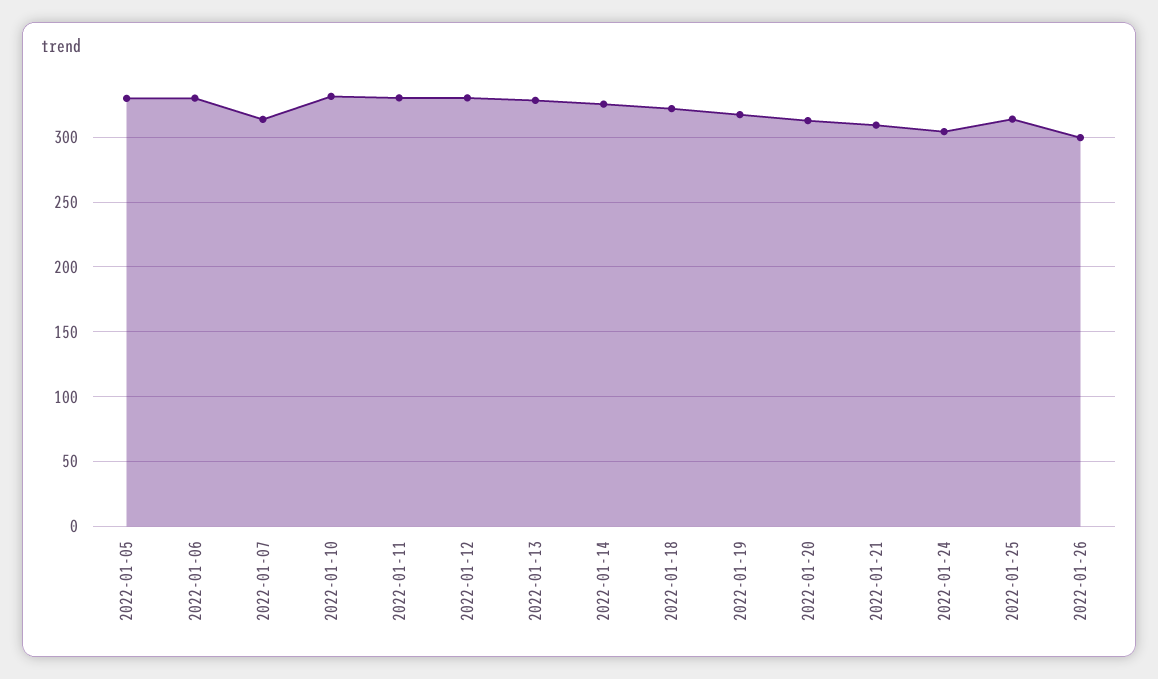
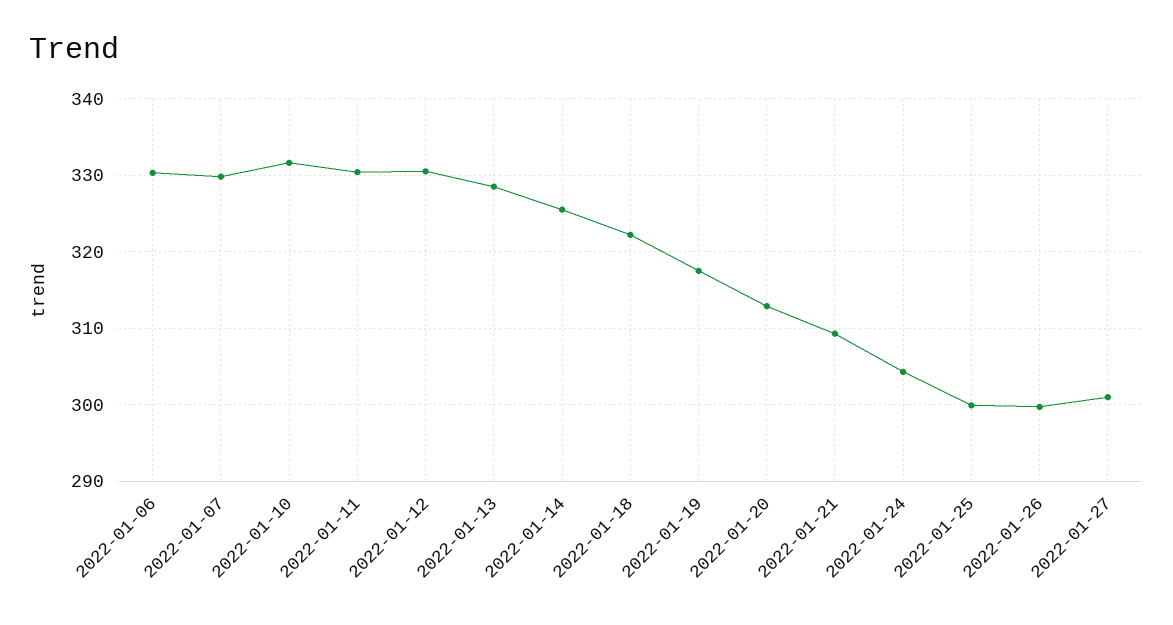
2022-01-05: 330 -> none
2022-01-07: 315 -> 330
2022-01-25: 315 -> 300
2022-01-27: none -> 301

